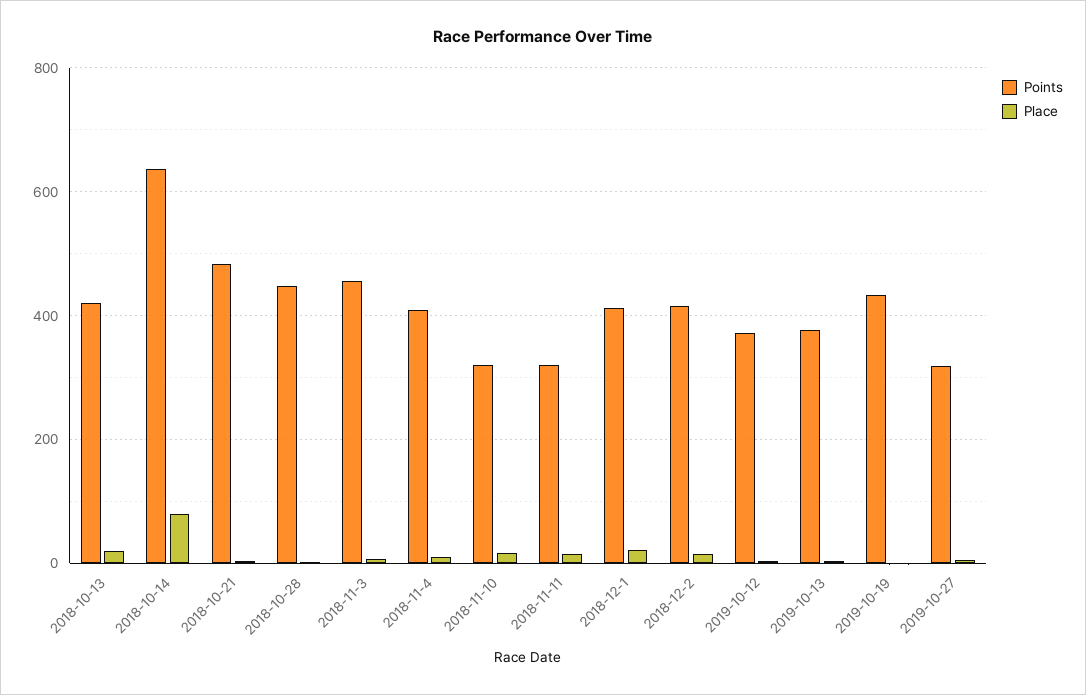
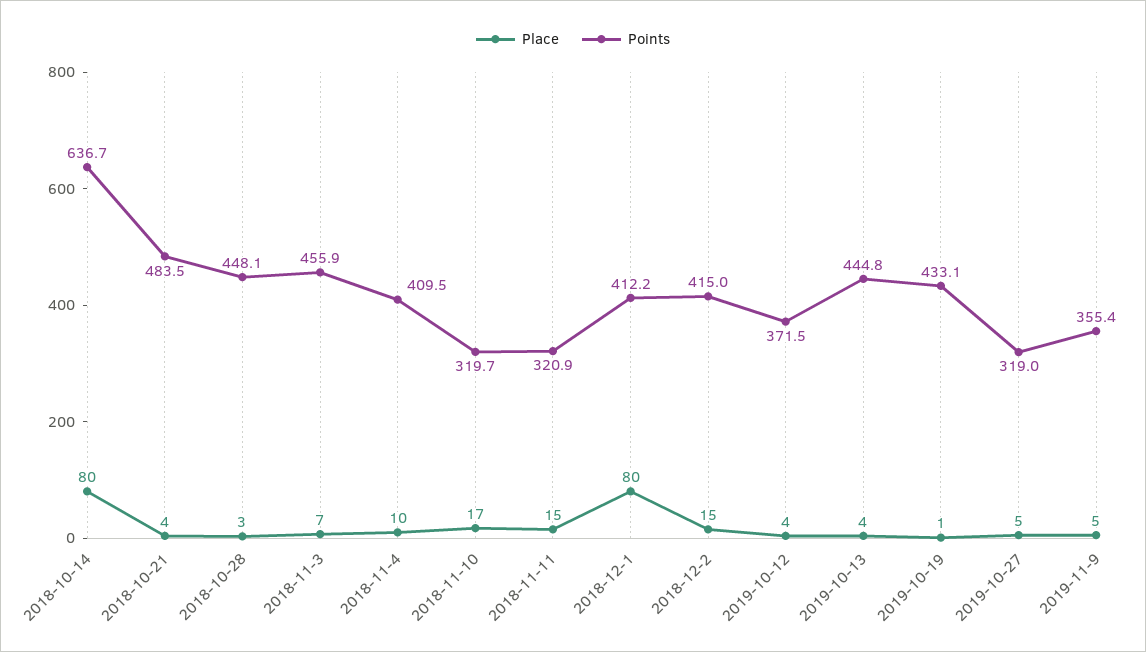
Points, 2018-10-13: 420 -> none
Place, 2018-10-13: 20 -> none
Place, 2018-12-1: 20 -> 80
Points, 2019-10-13: 380 -> 444.8
Place, 2019-11-9: none -> 5
Points, 2019-11-9: none -> 355.4

